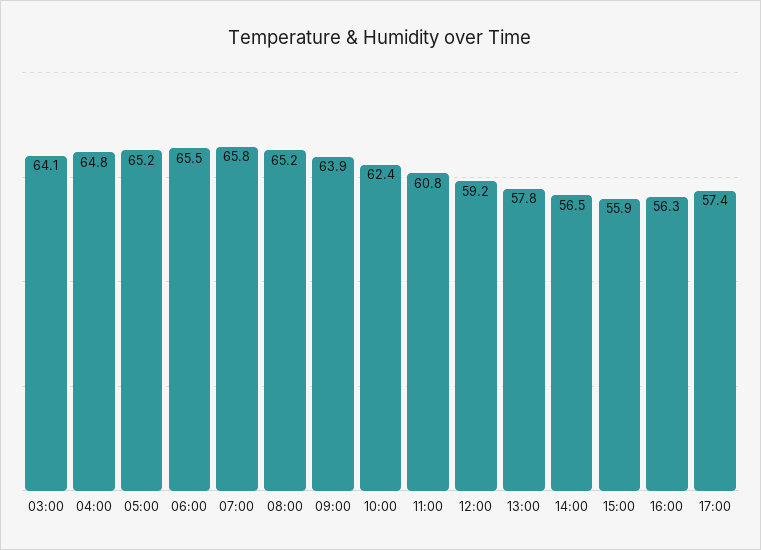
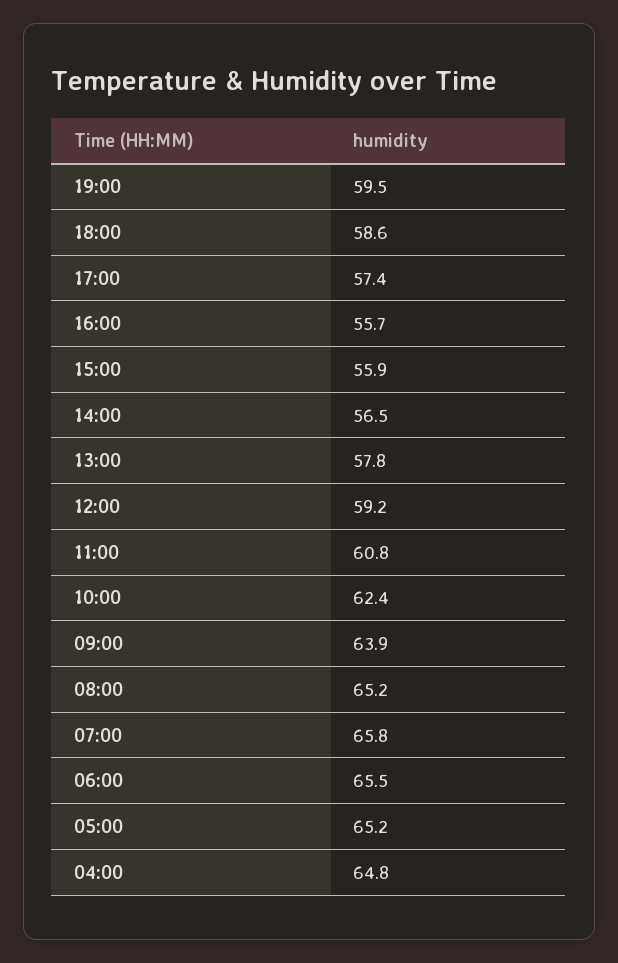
03:00: 64.1 -> none
16:00: 56.3 -> 55.7
19:00: none -> 59.5
18:00: none -> 58.6

